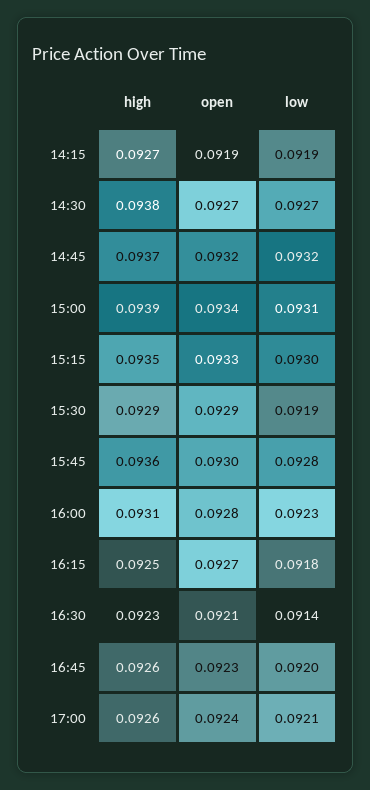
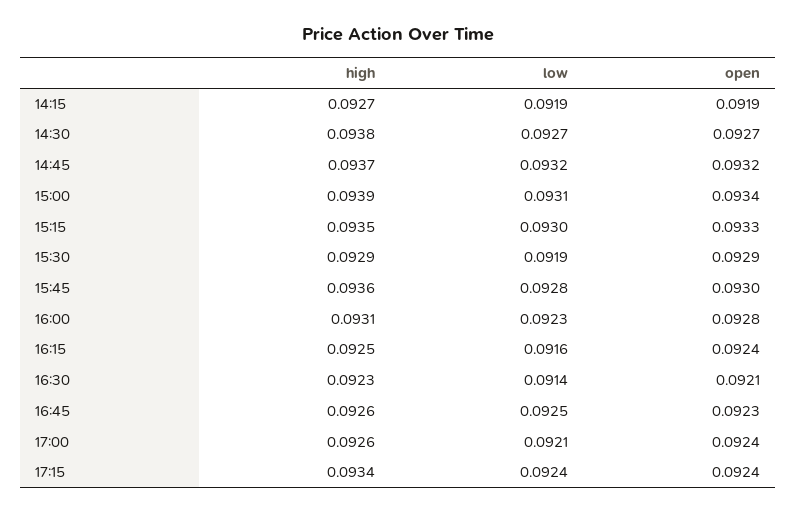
open, 16:15: 0.0927 -> 0.0924
low, 16:15: 0.0918 -> 0.0916
low, 16:45: 0.092 -> 0.0925
high, 17:15: none -> 0.0934
low, 17:15: none -> 0.0924
open, 17:15: none -> 0.0924

